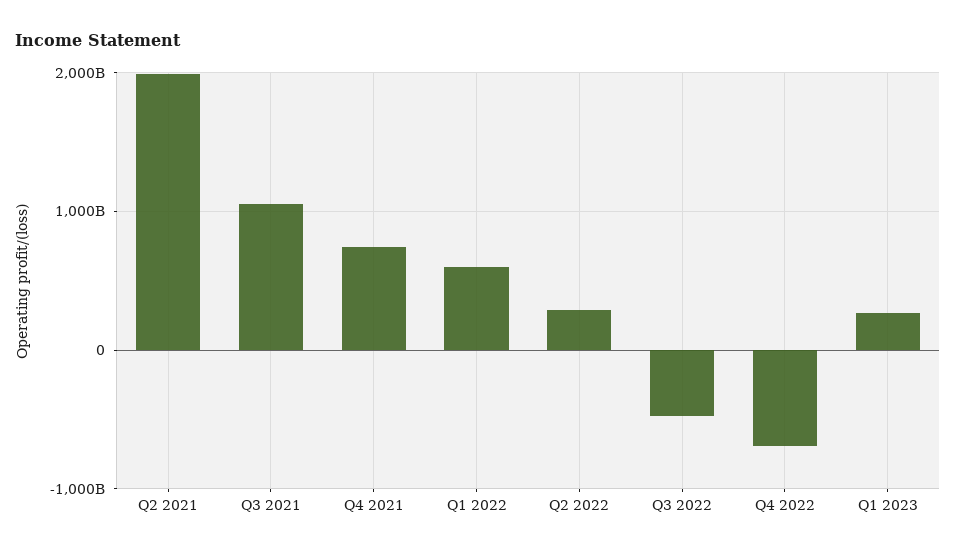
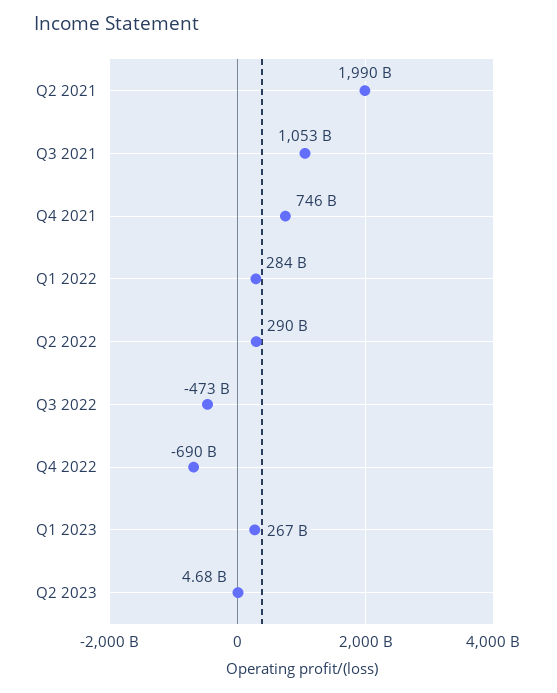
Q1 2022: 600000000000 -> 284000000000
Q2 2023: none -> 4680000000

